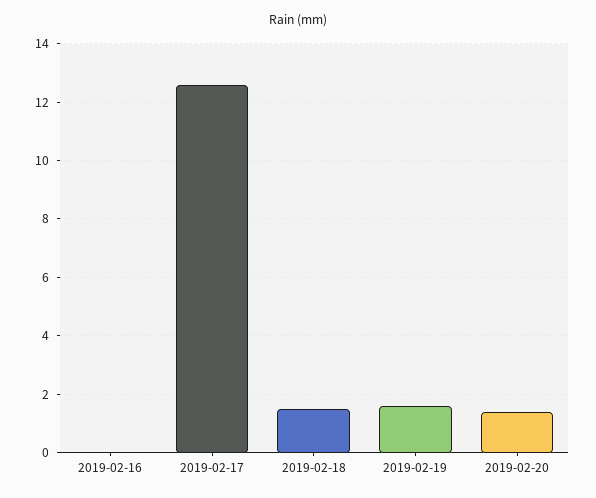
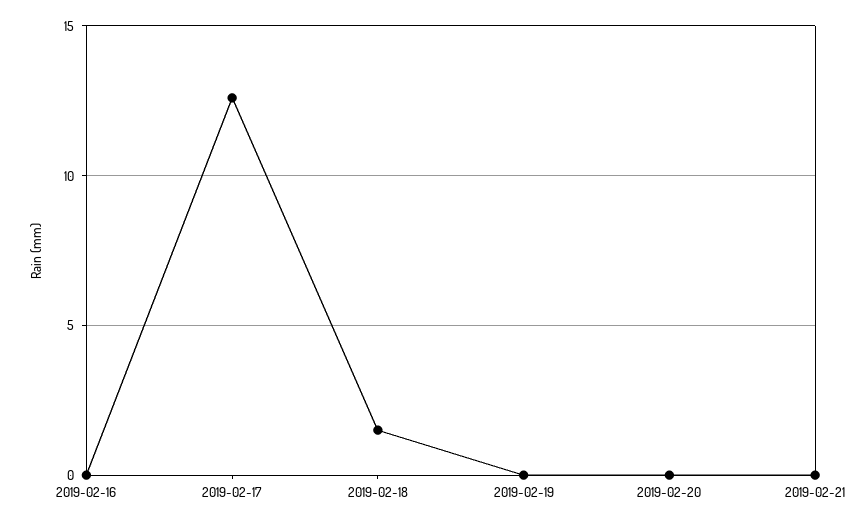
2019-02-19: 1.5 -> 0
2019-02-20: 1.5 -> 0
2019-02-21: none -> 0

